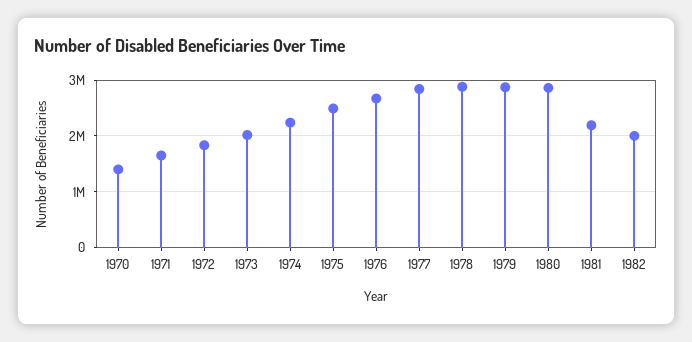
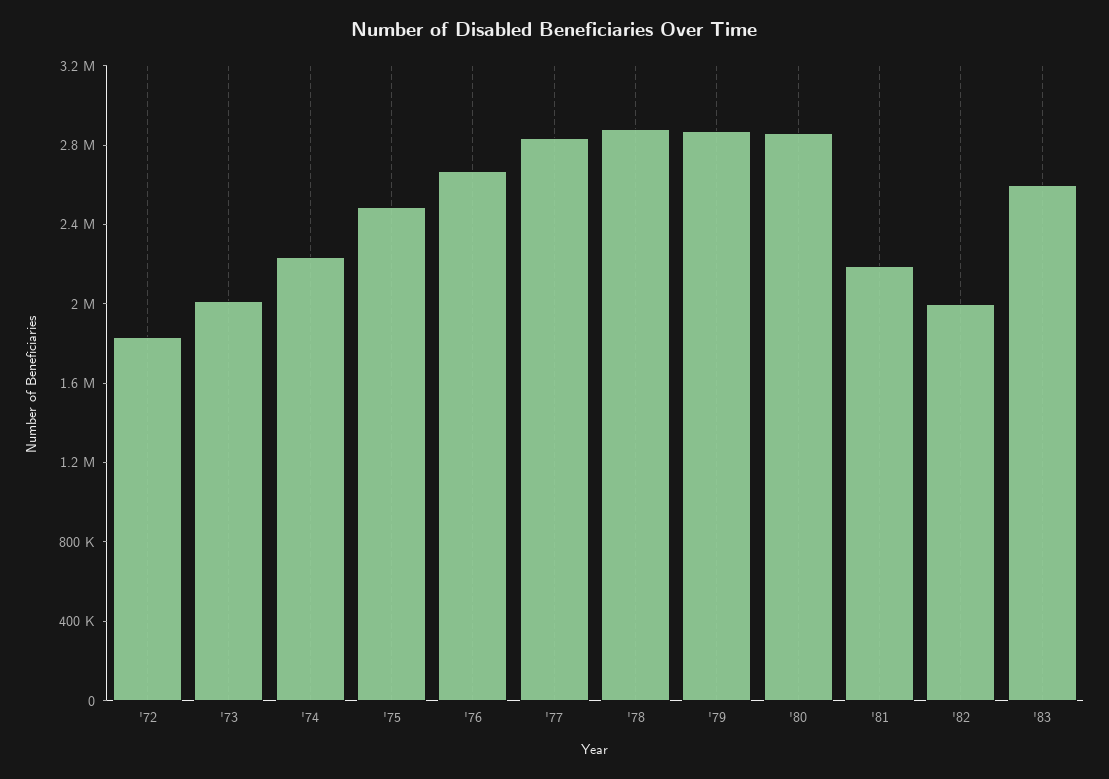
1970: 1400000 -> none
1971: 1600000 -> none
'83: none -> 2600000

